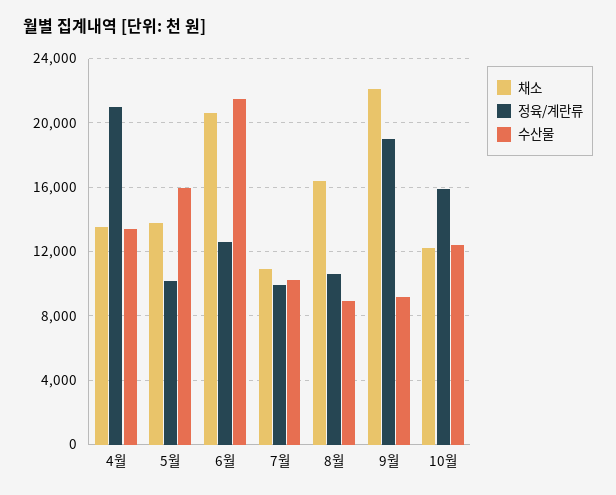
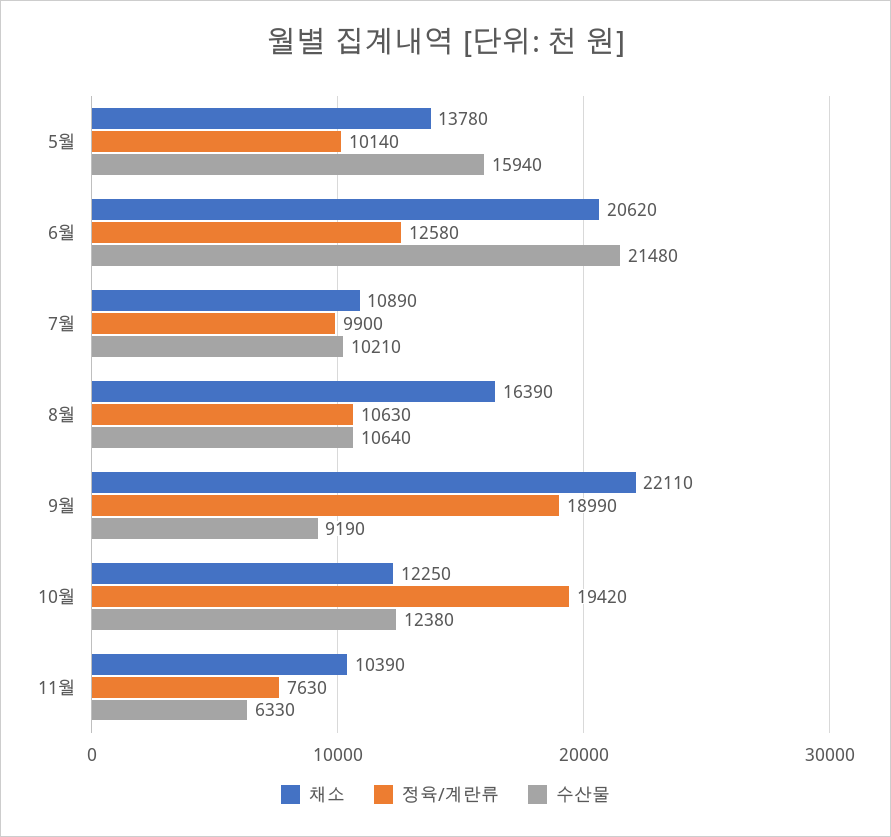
채소, 4월: 13500 -> none
정육/계란류, 4월: 21000 -> none
수산물, 4월: 13500 -> none
수산물, 8월: 9000 -> 10640
정육/계란류, 10월: 16000 -> 19420
채소, 11월: none -> 10390
정육/계란류, 11월: none -> 7630
수산물, 11월: none -> 6330

